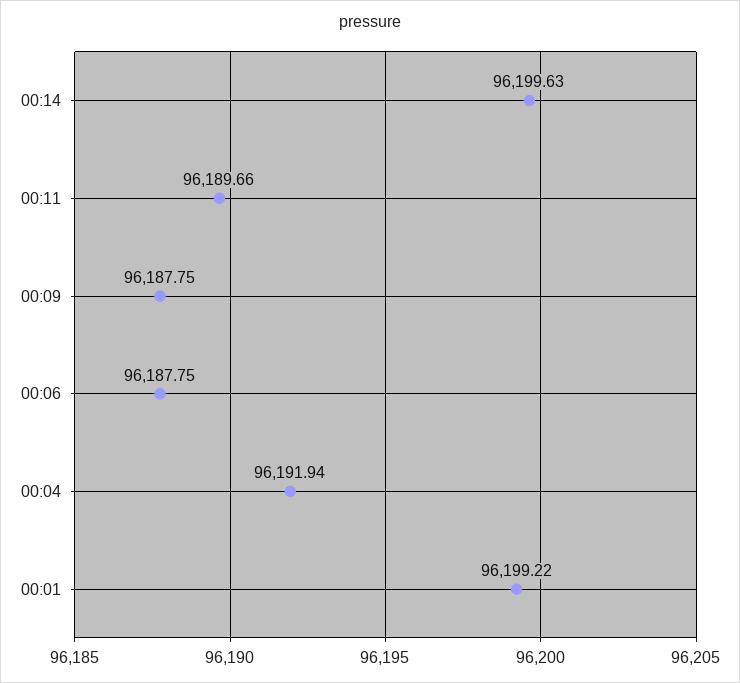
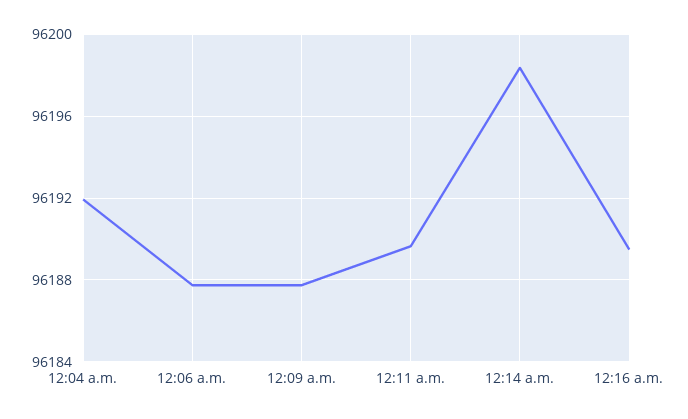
00:14: 96199.63 -> 96198.5
00:01: 96199.22 -> none
12:16 a.m.: none -> 96189.5

